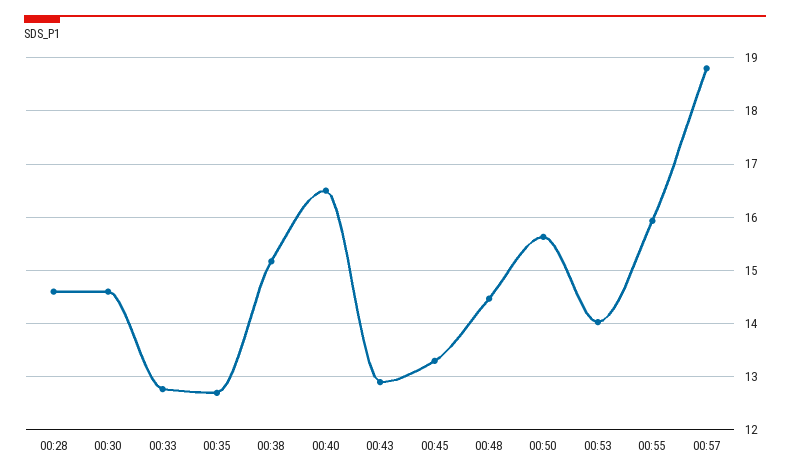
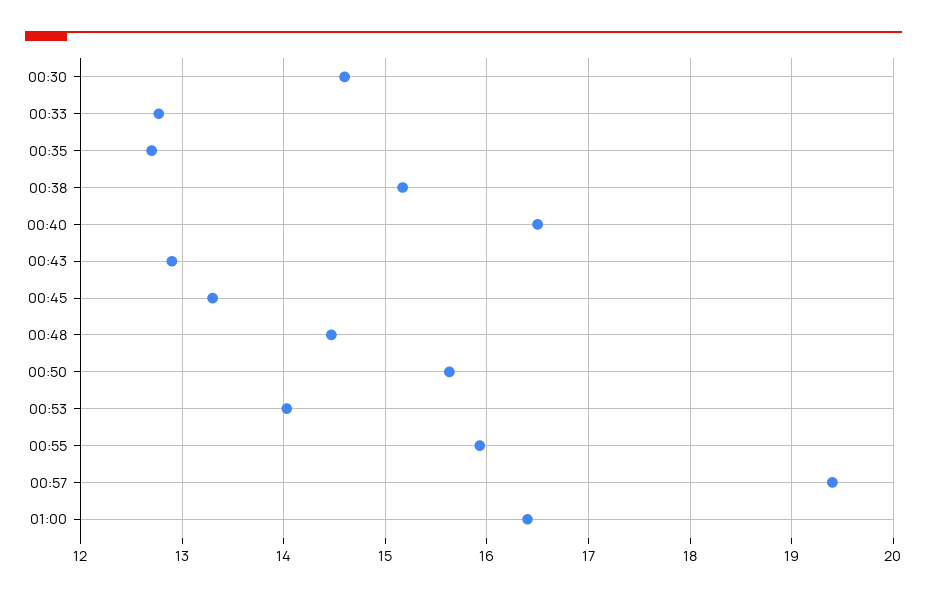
00:28: 14.6 -> none
00:57: 18.8 -> 19.4
01:00: none -> 16.4

